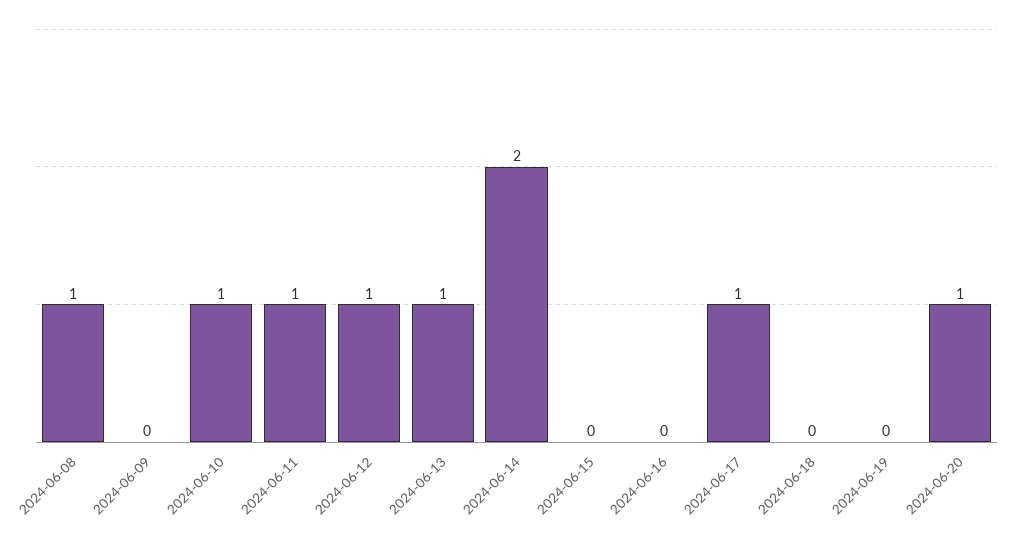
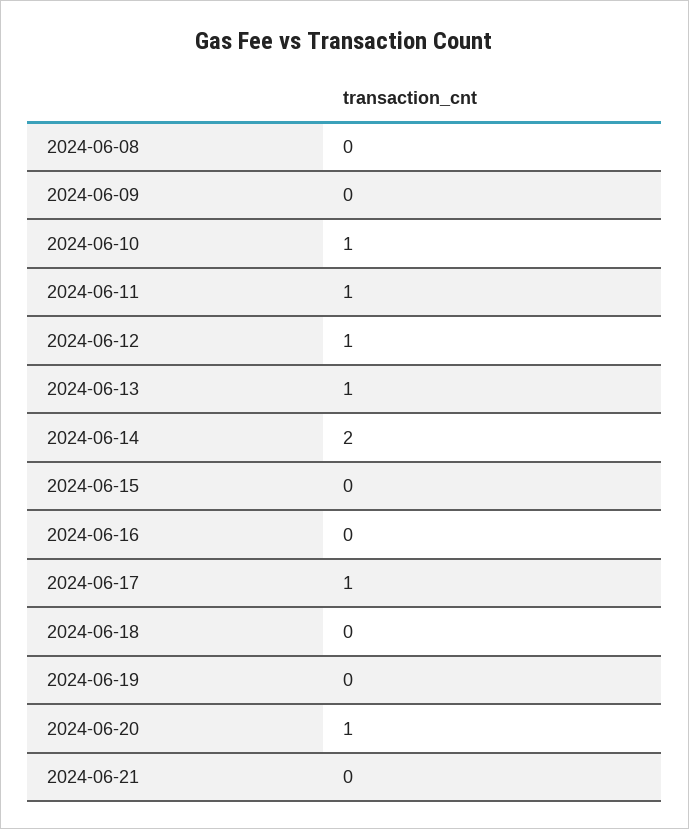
2024-06-08: 1 -> 0
2024-06-21: none -> 0

